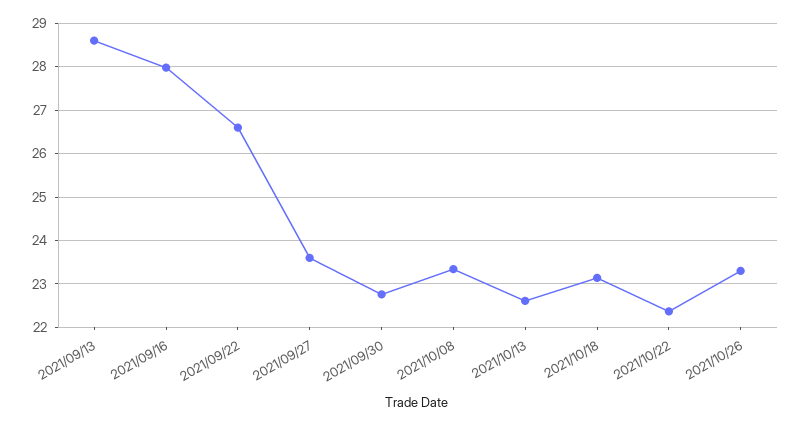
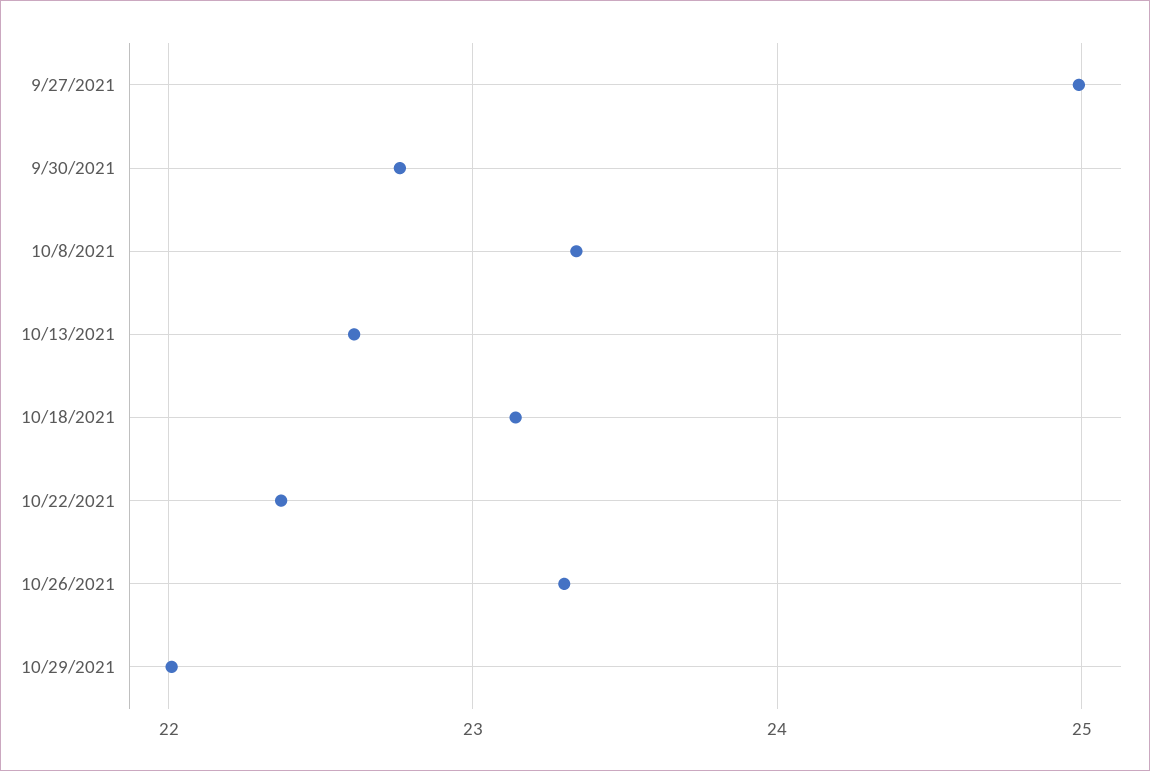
2021/09/13: 28.6 -> none
2021/09/16: 28 -> none
2021/09/22: 26.6 -> none
2021/09/27: 23.6 -> 25
10/29/2021: none -> 22

